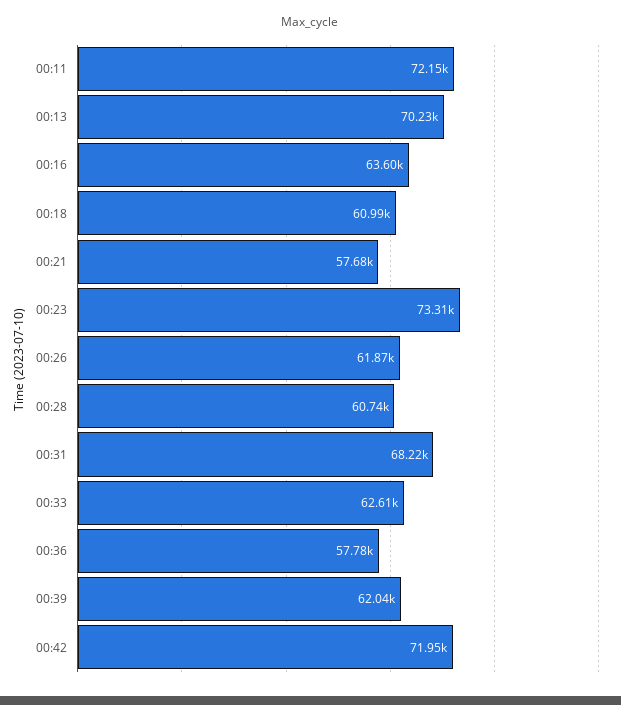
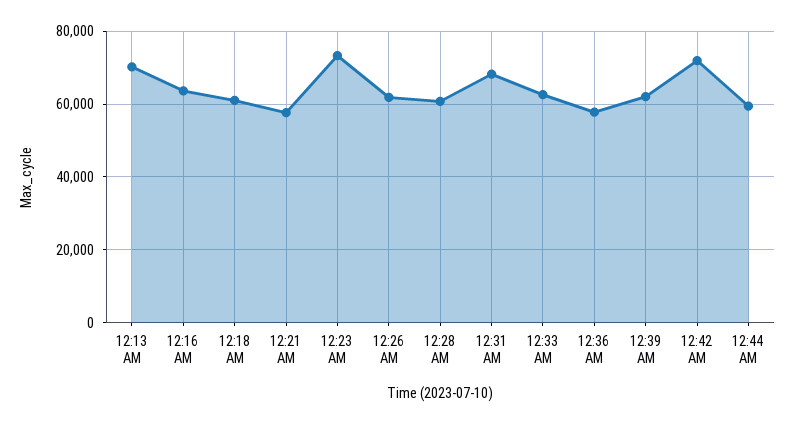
00:11: 72150 -> none
12:44 AM: none -> 60000

